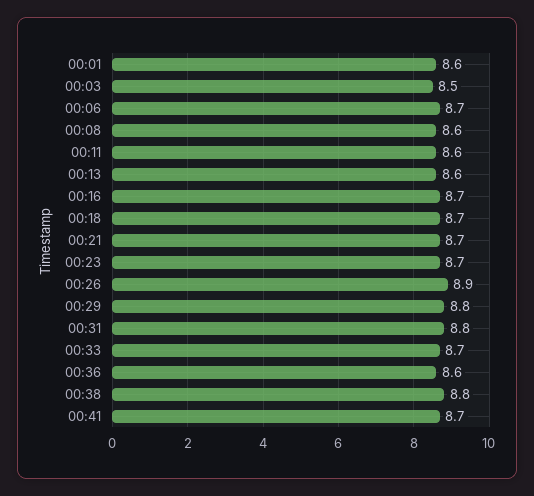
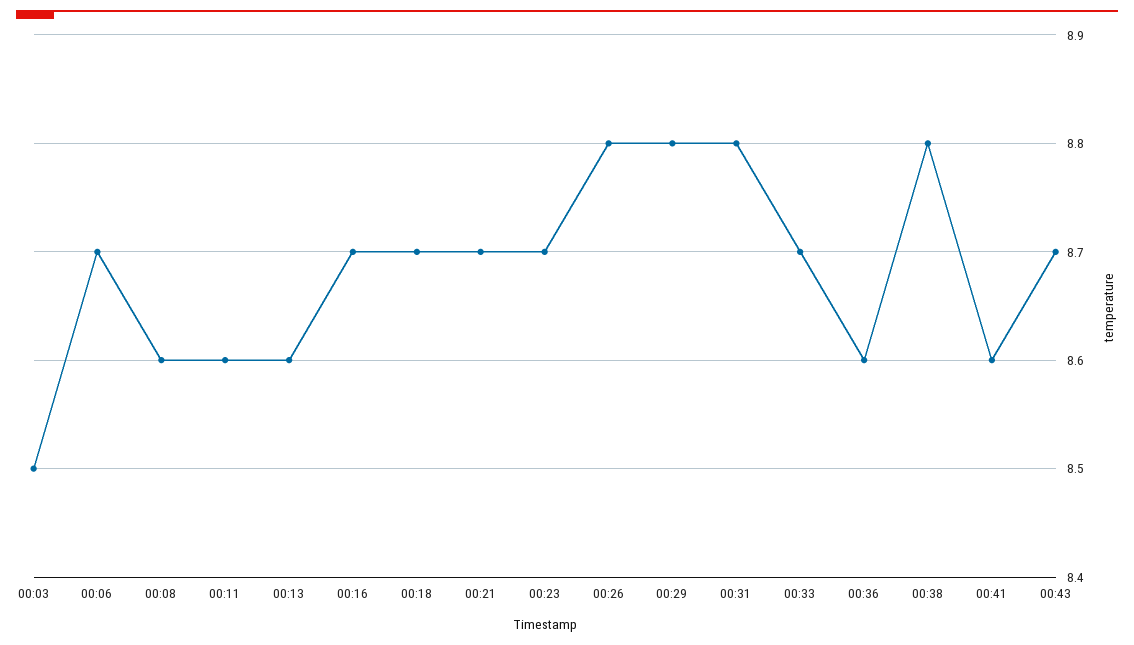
00:01: 8.6 -> none
00:26: 8.9 -> 8.8
00:41: 8.7 -> 8.6
00:43: none -> 8.7

